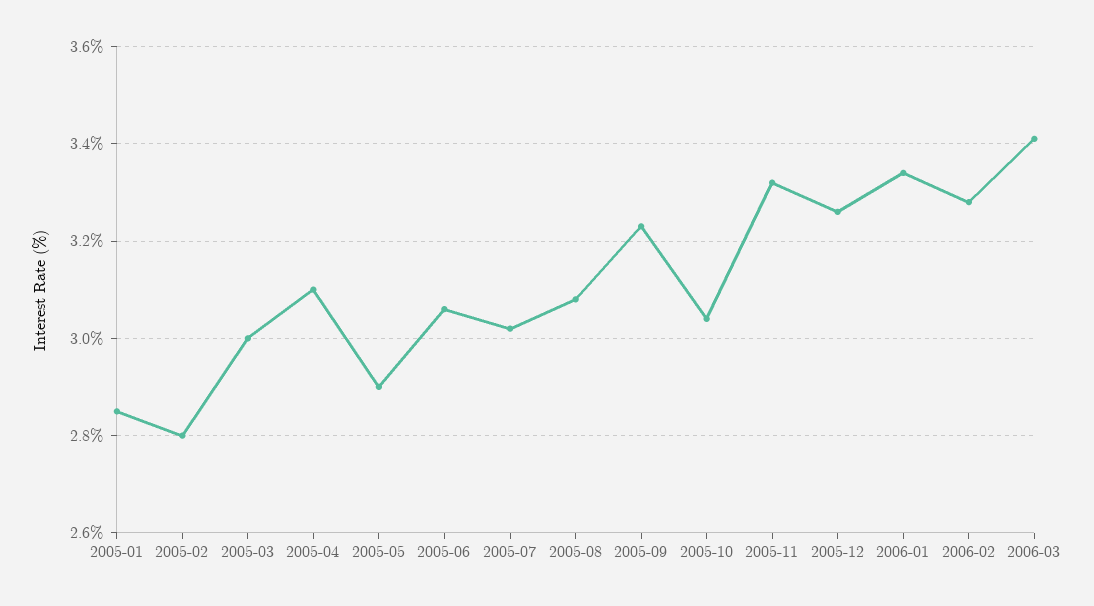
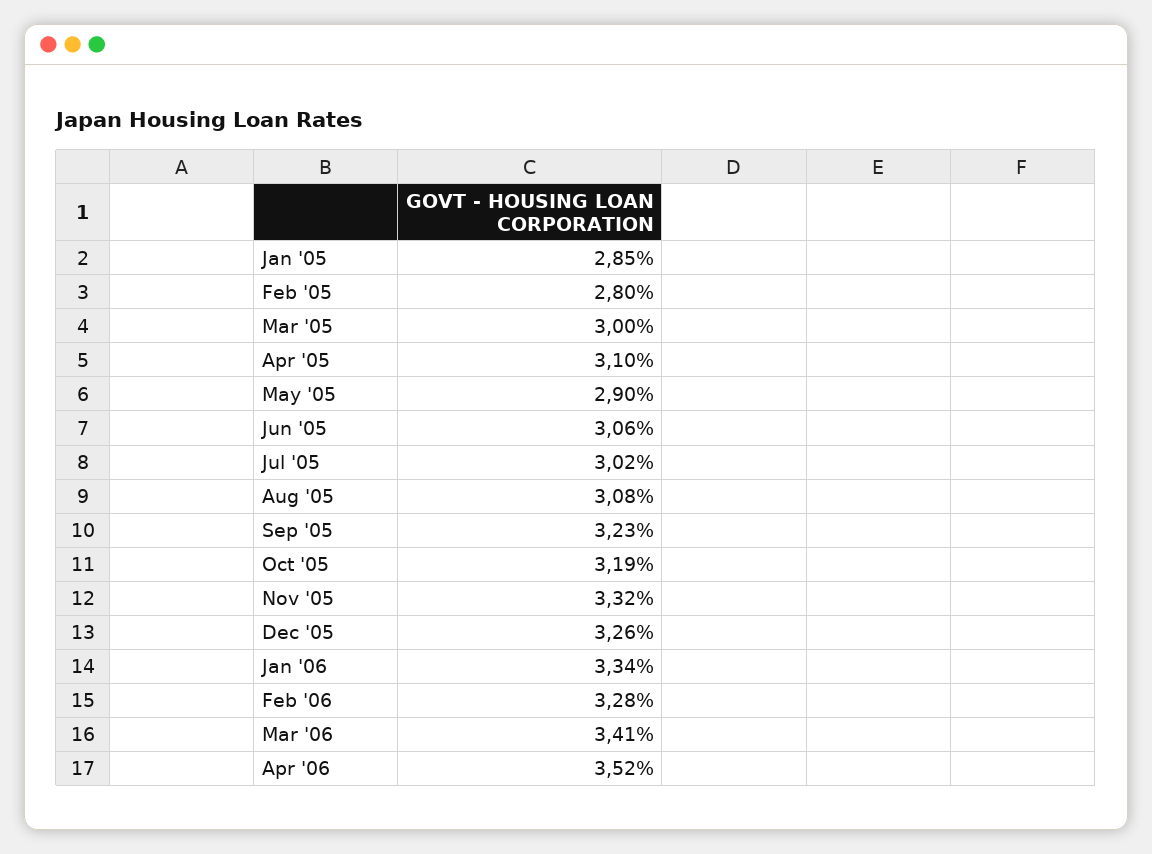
2005-10: 3.05 -> 3.19
Apr '06: none -> 3.52

